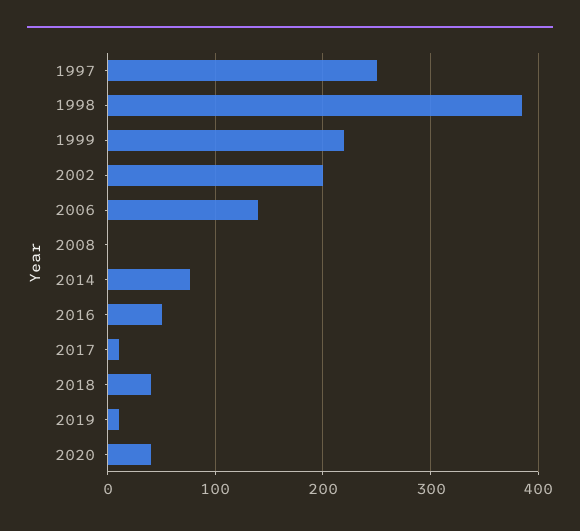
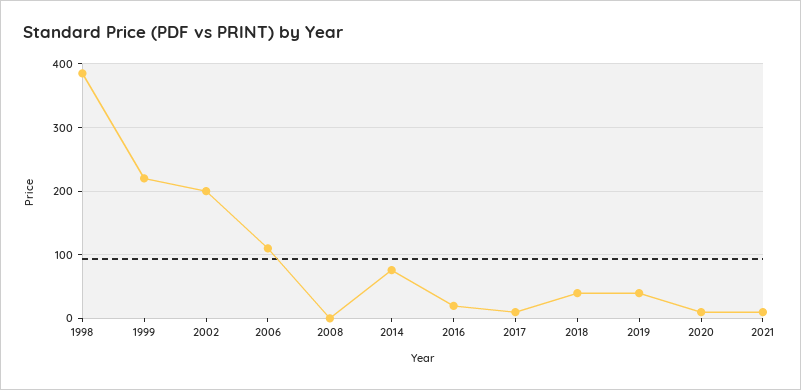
1997: 250 -> none
2006: 140 -> 110
2016: 50 -> 20
2019: 10 -> 40
2020: 40 -> 10
2021: none -> 10

